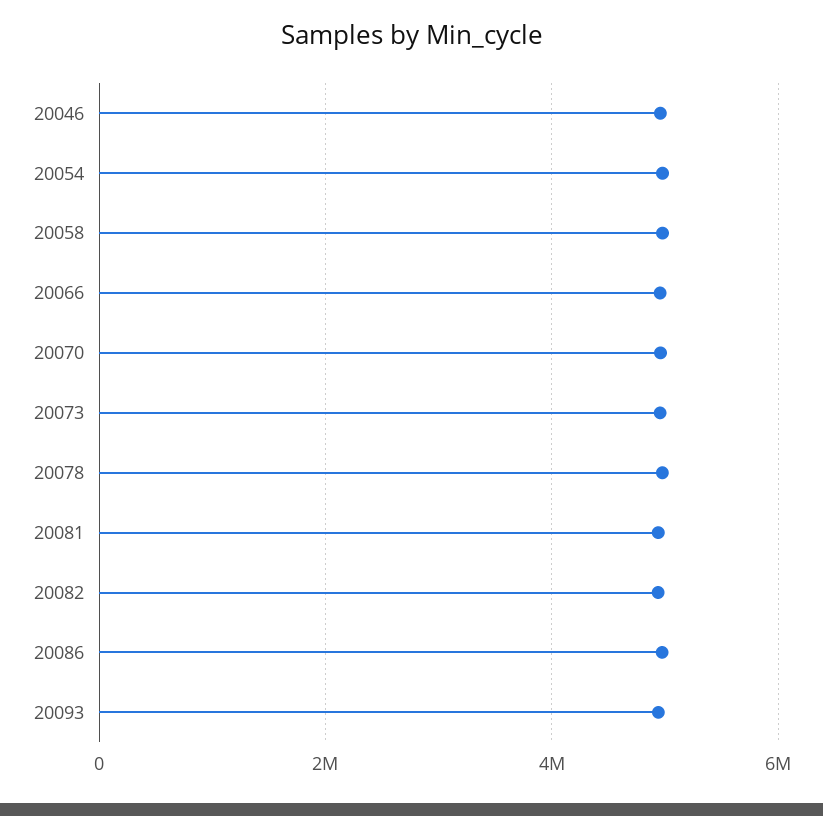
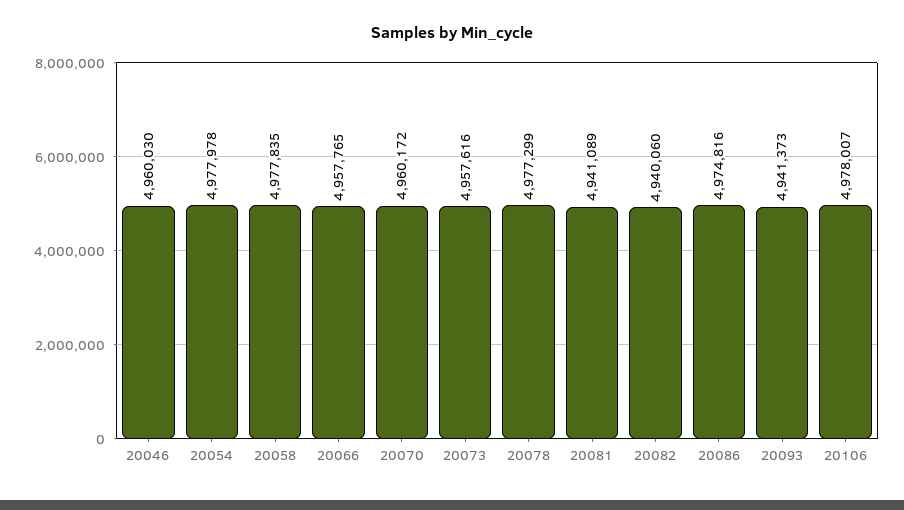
20106: none -> 4978007

